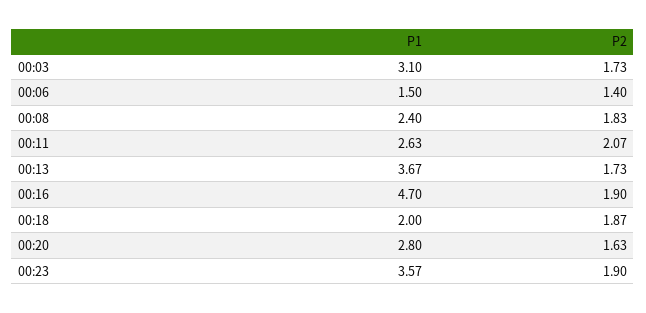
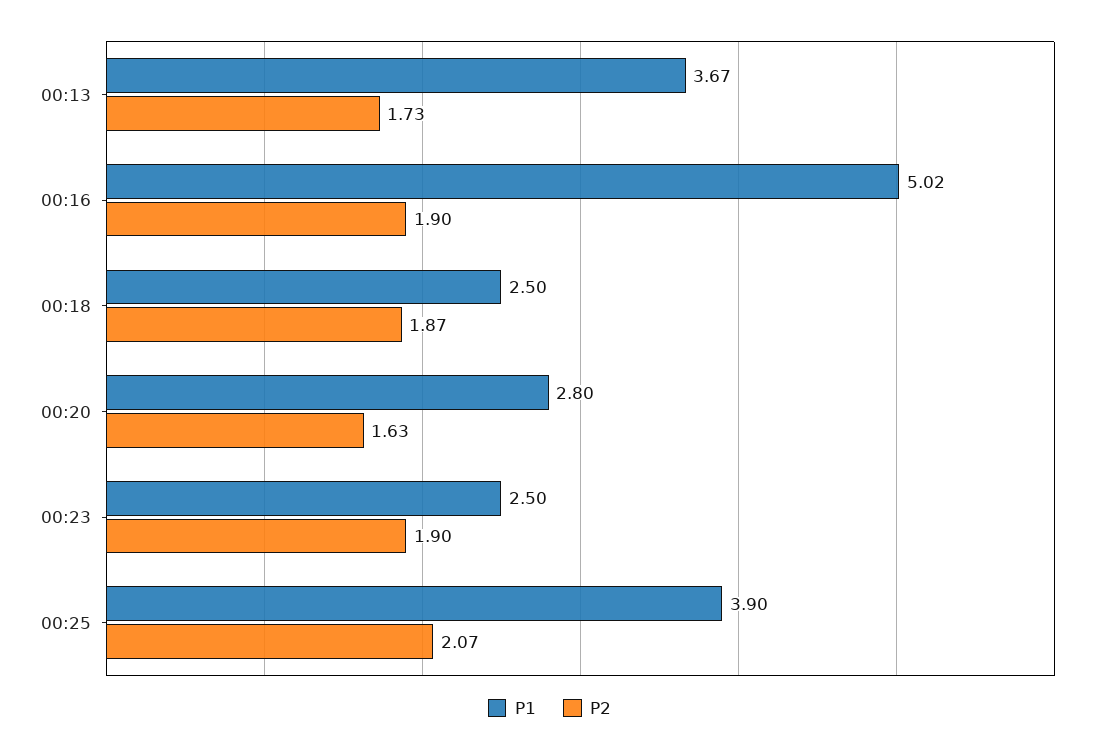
P1, 00:03: 3.1 -> none
P2, 00:03: 1.73 -> none
P1, 00:06: 1.5 -> none
P2, 00:06: 1.4 -> none
P1, 00:08: 2.4 -> none
P2, 00:08: 1.83 -> none
P1, 00:11: 2.63 -> none
P2, 00:11: 2.07 -> none
P1, 00:16: 4.7 -> 5.02
P1, 00:18: 2 -> 2.5
P1, 00:23: 3.57 -> 2.5
P1, 00:25: none -> 3.9
P2, 00:25: none -> 2.07

